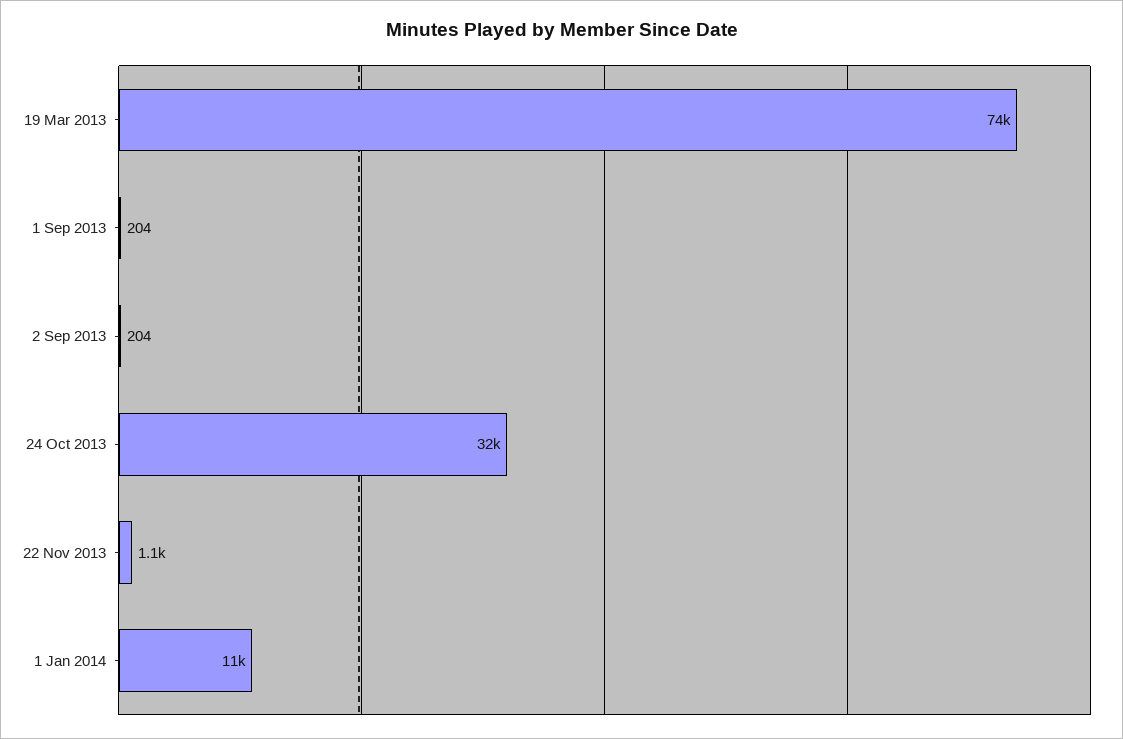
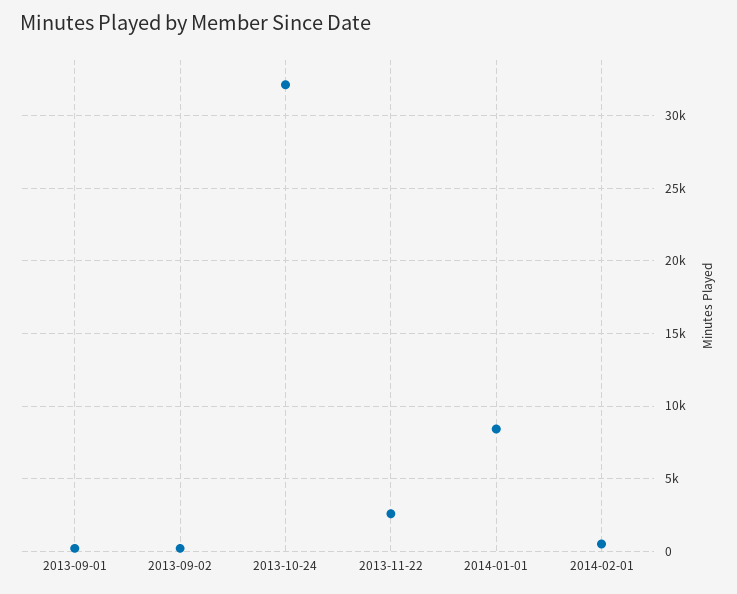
19 Mar 2013: 74000 -> none
22 Nov 2013: 1100 -> 2500
1 Jan 2014: 11000 -> 8500
2014-02-01: none -> 500

